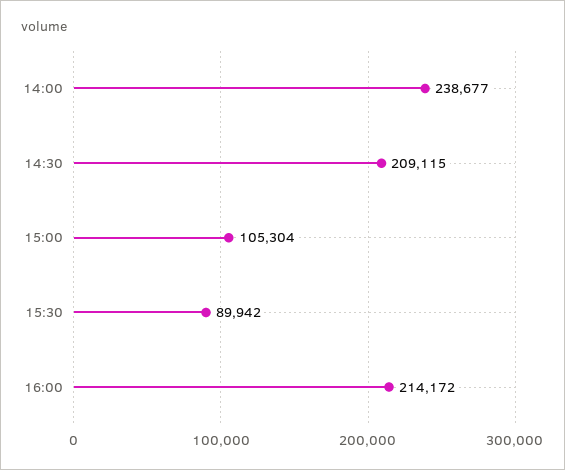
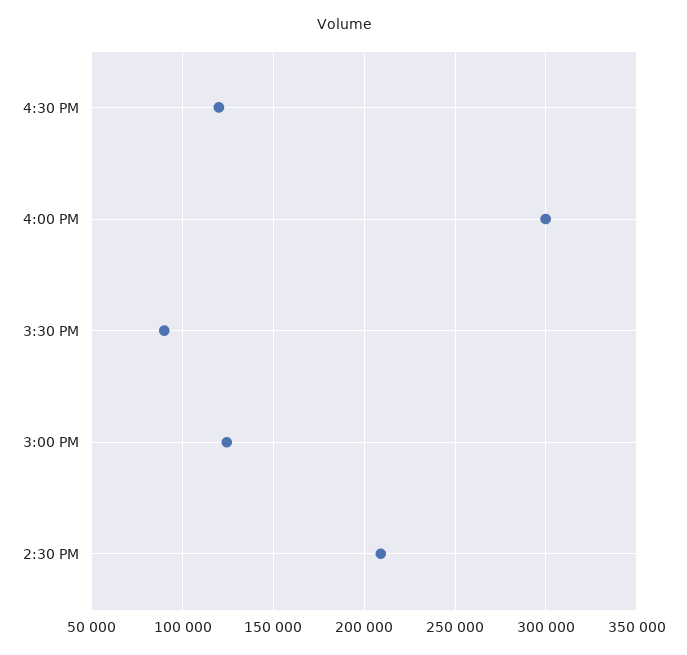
14:00: 238677 -> none
15:00: 105304 -> 125000
16:00: 214172 -> 300000
4:30 PM: none -> 120000

